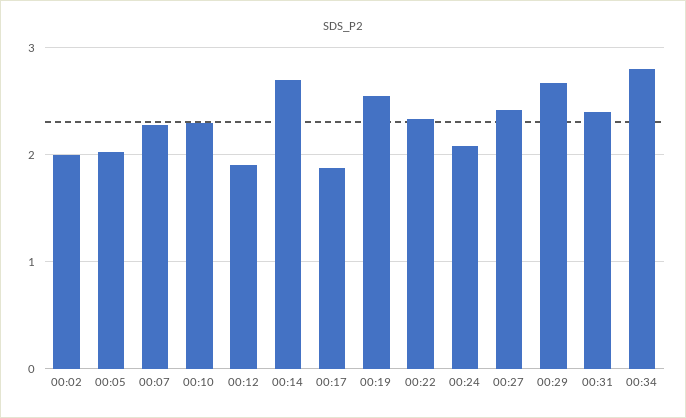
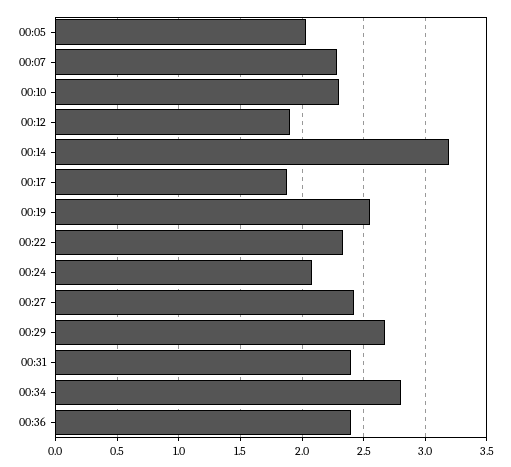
00:02: 2 -> none
00:14: 2.7 -> 3.2
00:36: none -> 2.4

